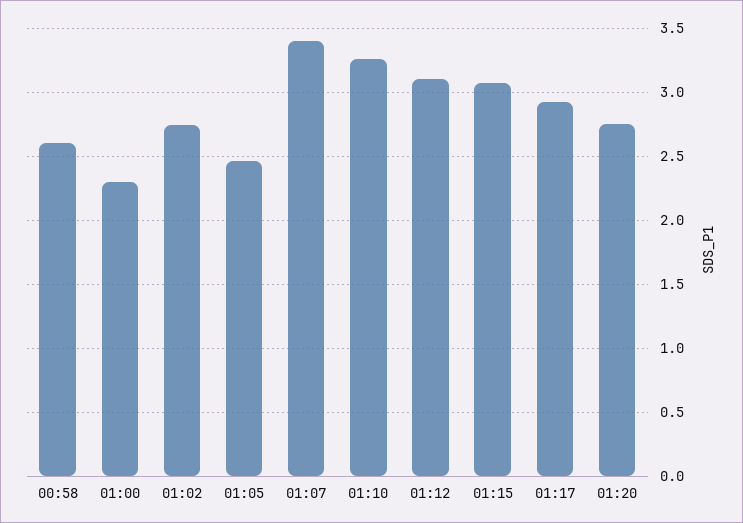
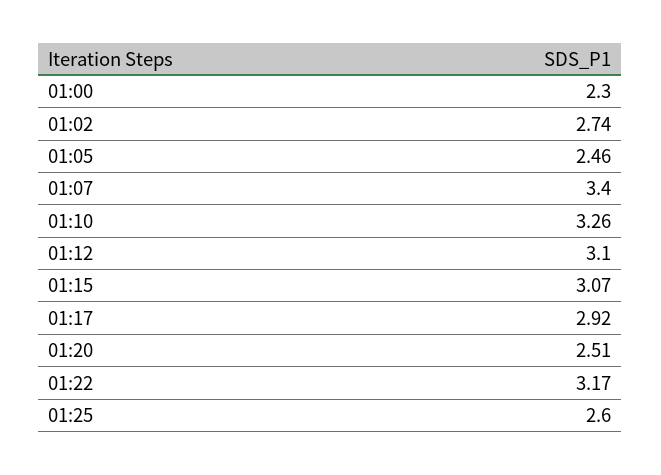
00:58: 2.6 -> none
01:20: 2.75 -> 2.51
01:22: none -> 3.17
01:25: none -> 2.6

